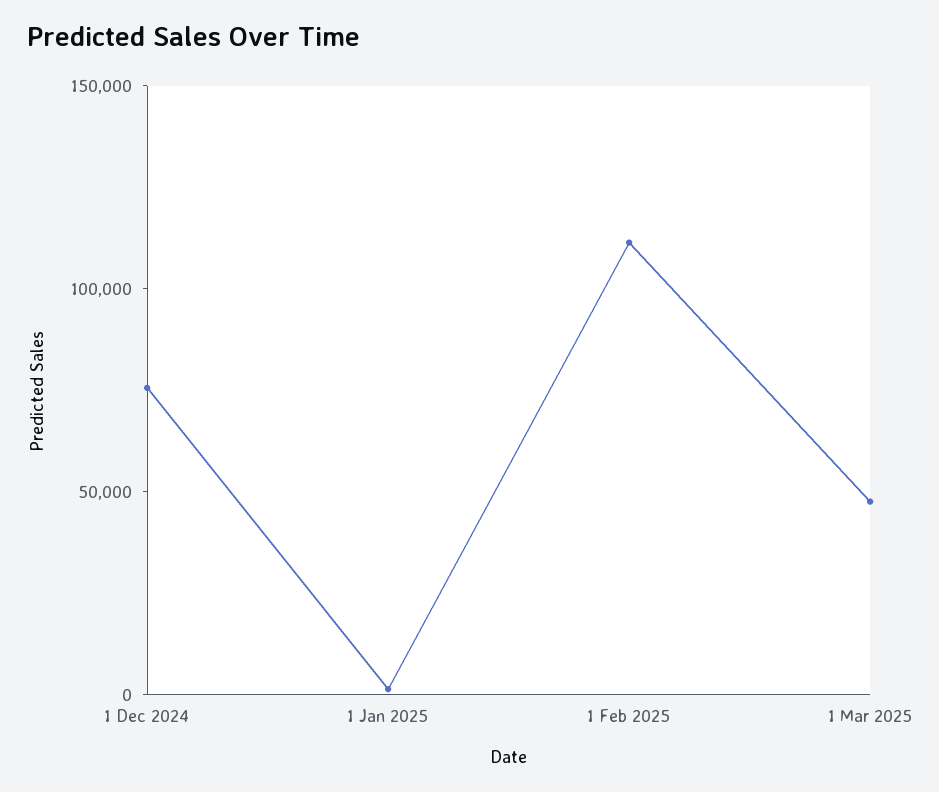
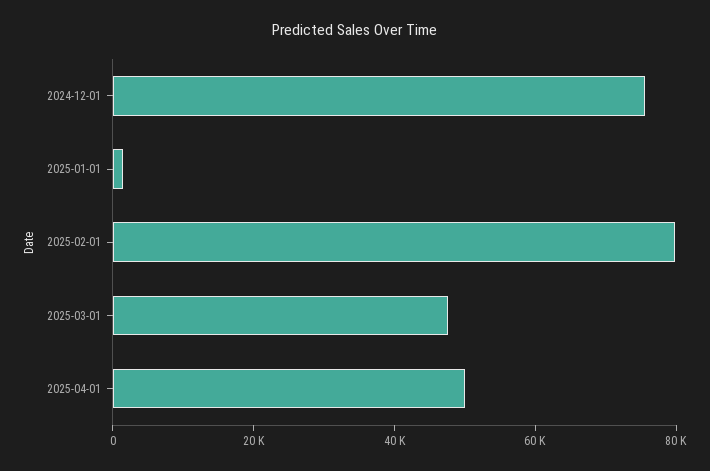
1 Feb 2025: 110000 -> 80000
2025-04-01: none -> 50000

